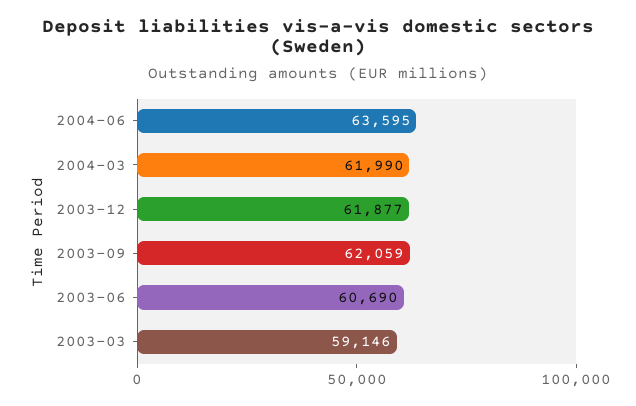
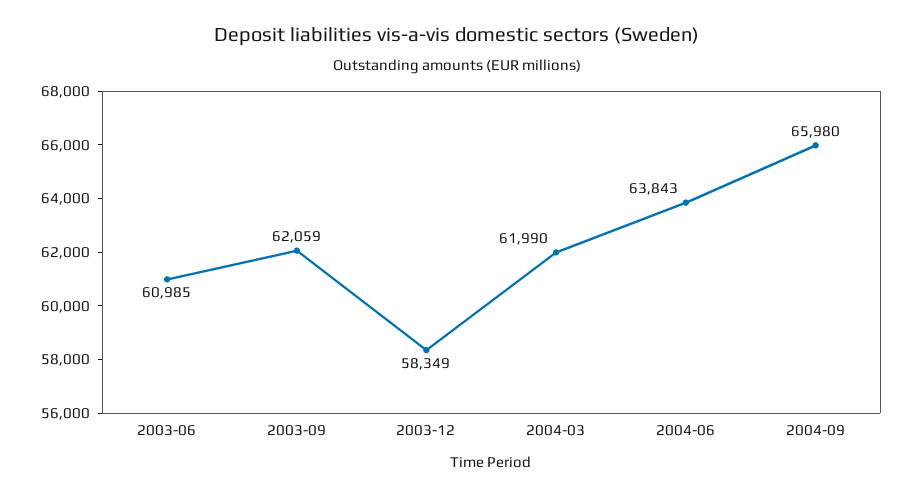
2004-06: 63595 -> 63843
2003-12: 61877 -> 58349
2003-06: 60690 -> 60985
2003-03: 59146 -> none
2004-09: none -> 65980

